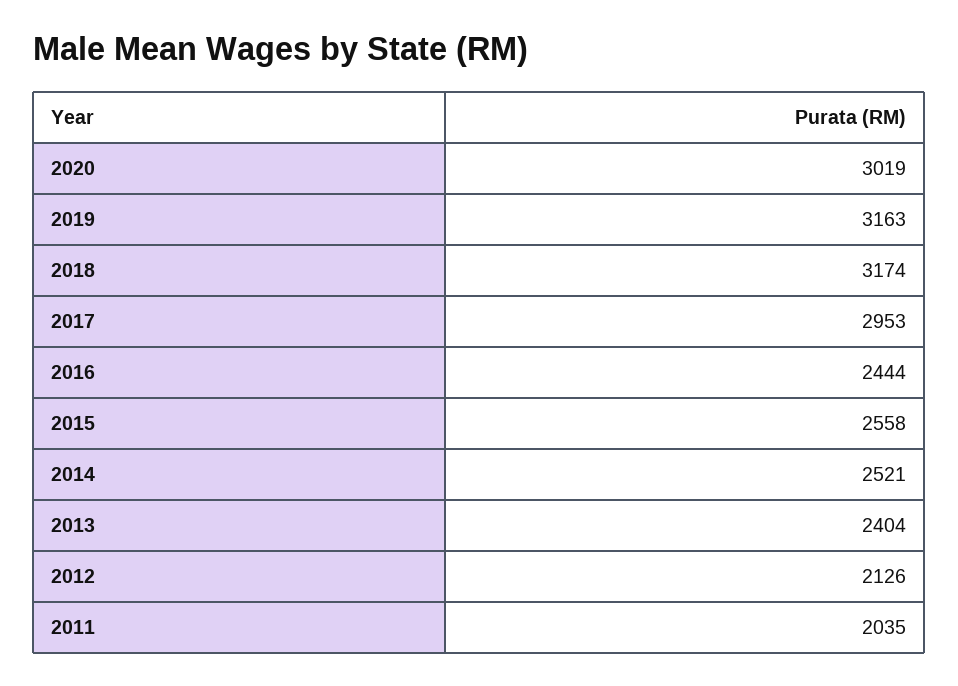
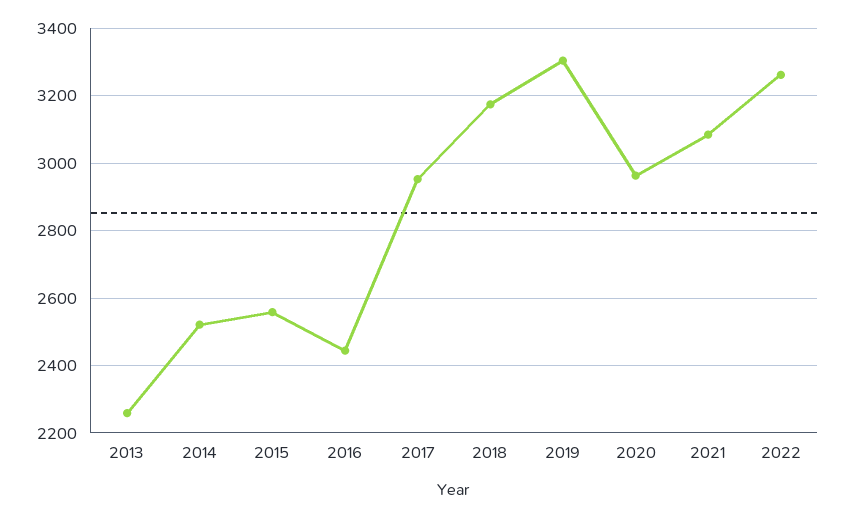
2020: 3019 -> 2960
2019: 3163 -> 3300
2013: 2404 -> 2260
2012: 2126 -> none
2011: 2035 -> none
2021: none -> 3080
2022: none -> 3260

